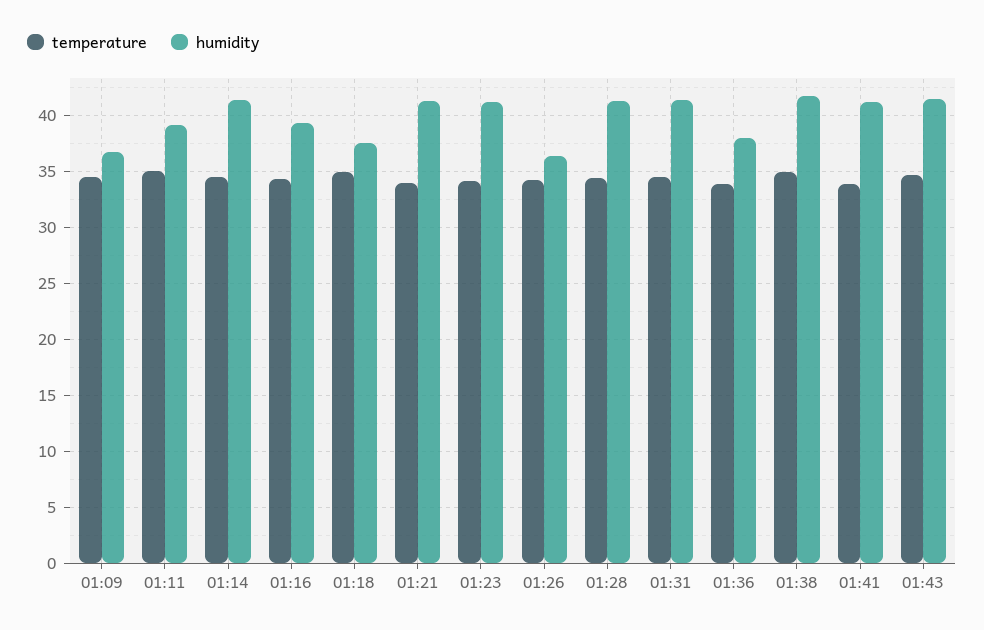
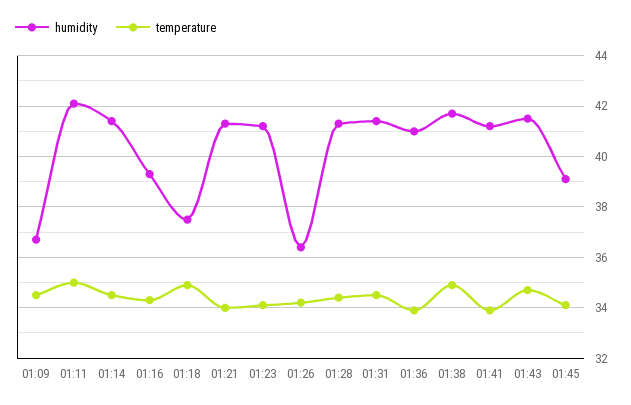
humidity, 01:11: 39 -> 42
humidity, 01:36: 38 -> 41
humidity, 01:45: none -> 39
temperature, 01:45: none -> 34

